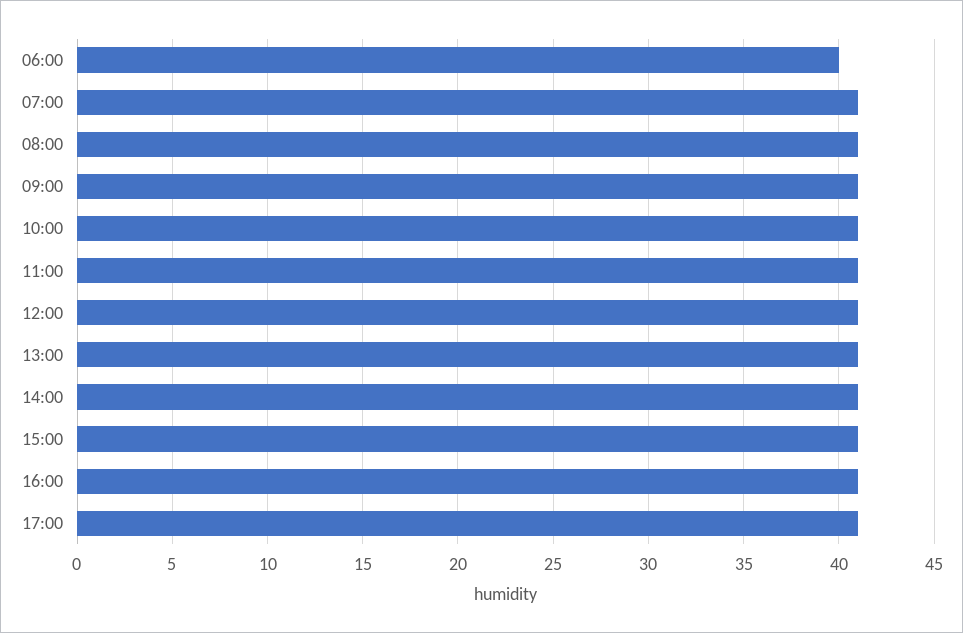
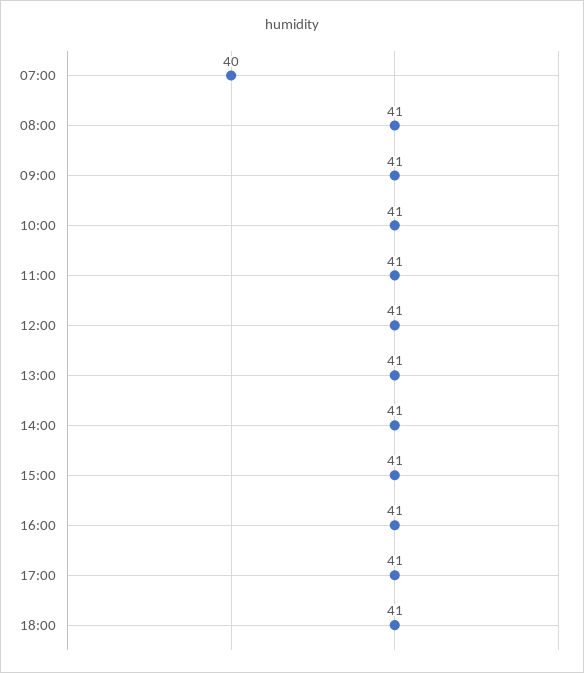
06:00: 40 -> none
07:00: 41 -> 40
18:00: none -> 41

